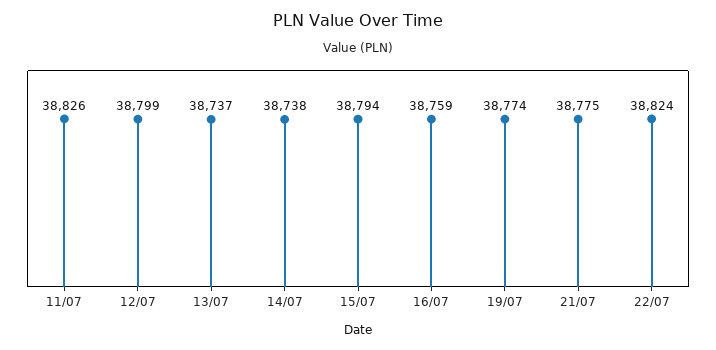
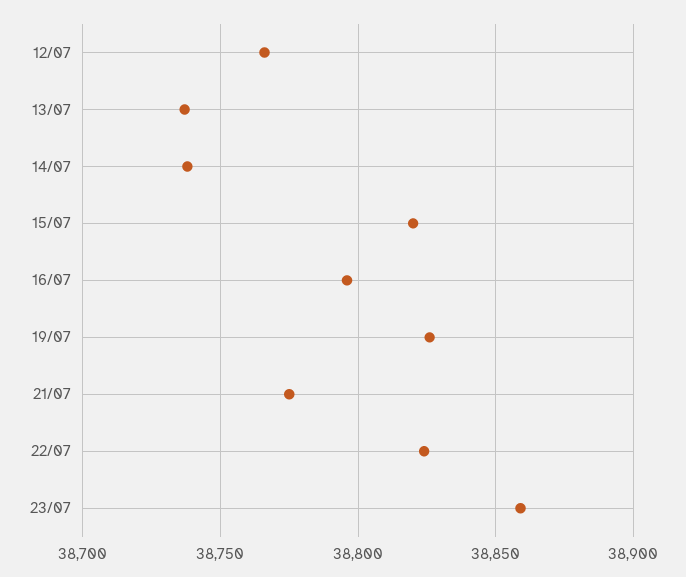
11/07: 38826 -> none
12/07: 38799 -> 38765
15/07: 38794 -> 38820
16/07: 38759 -> 38795
19/07: 38774 -> 38825
23/07: none -> 38860

